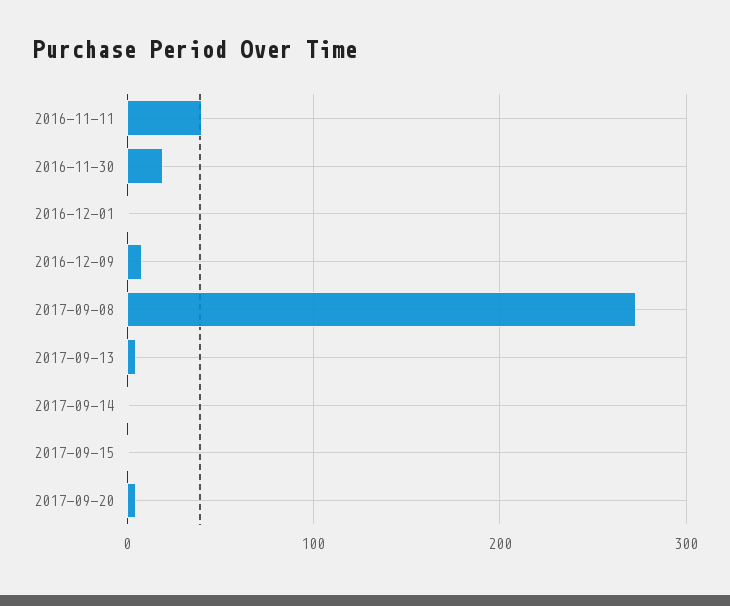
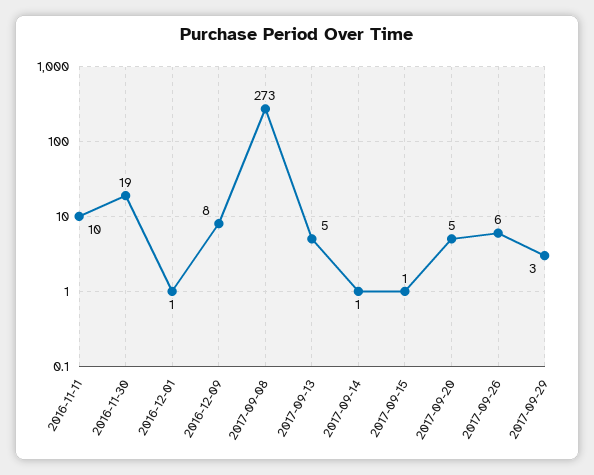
2016-11-11: 40 -> 10
2017-09-26: none -> 6
2017-09-29: none -> 3

